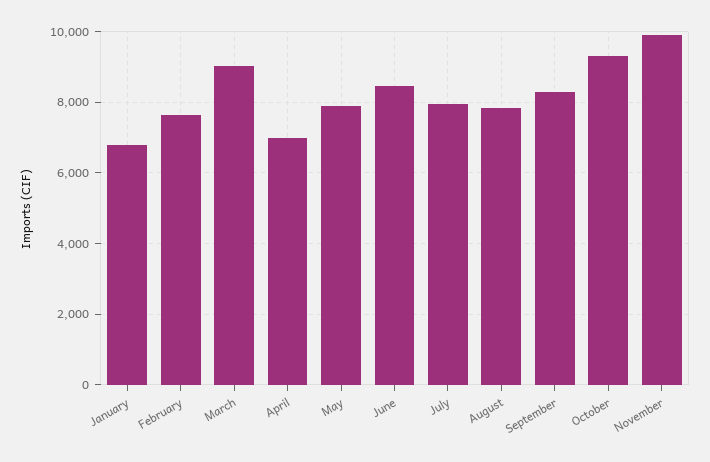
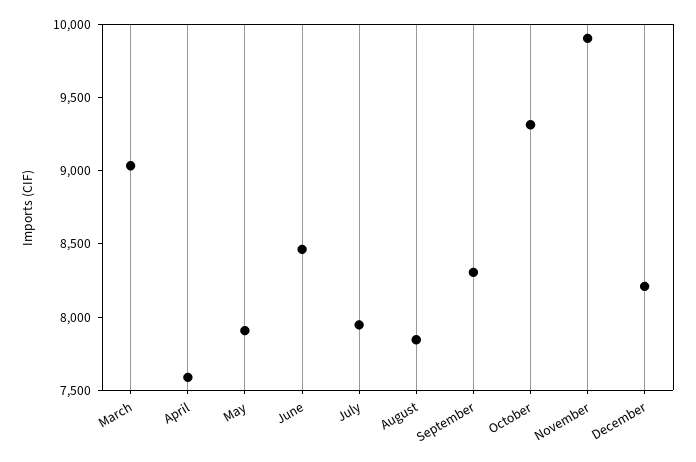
January: 6800 -> none
February: 7600 -> none
April: 7000 -> 7600
December: none -> 8200

